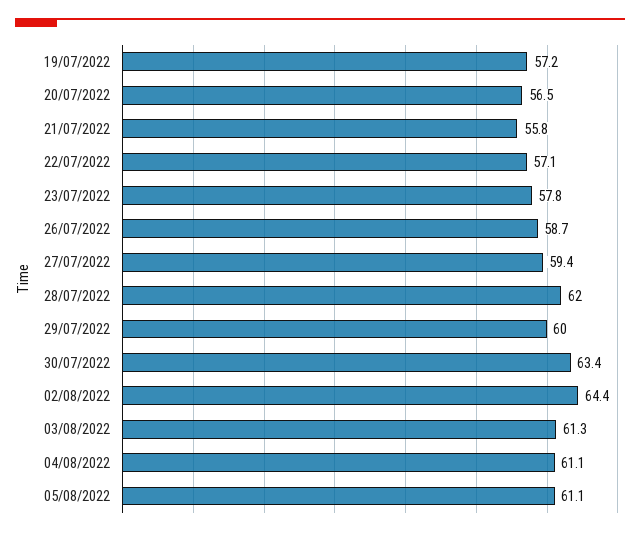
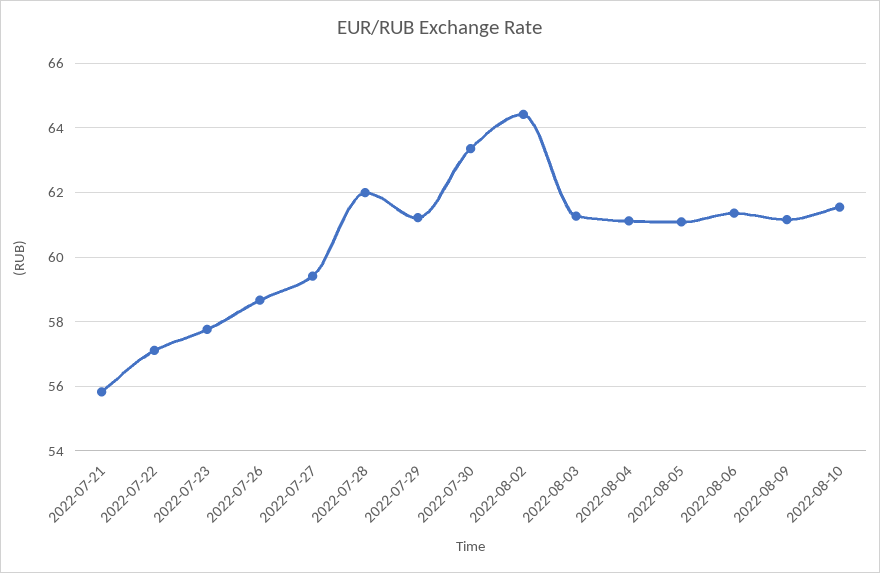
19/07/2022: 57.2 -> none
20/07/2022: 56.5 -> none
29/07/2022: 60 -> 61.2
2022-08-06: none -> 61.4
2022-08-09: none -> 61.2
2022-08-10: none -> 61.6

